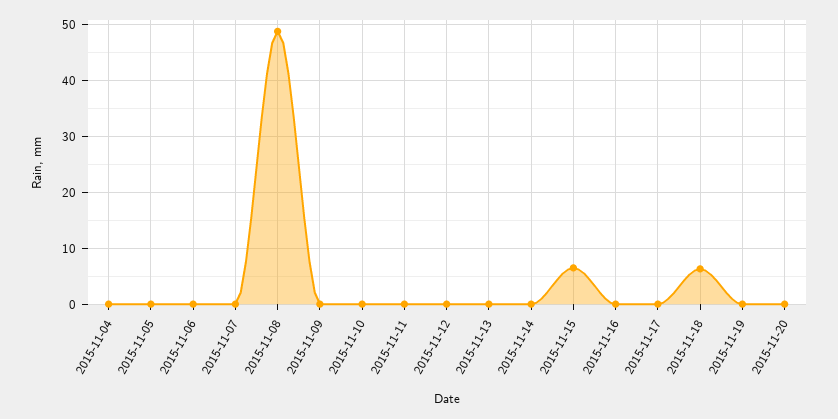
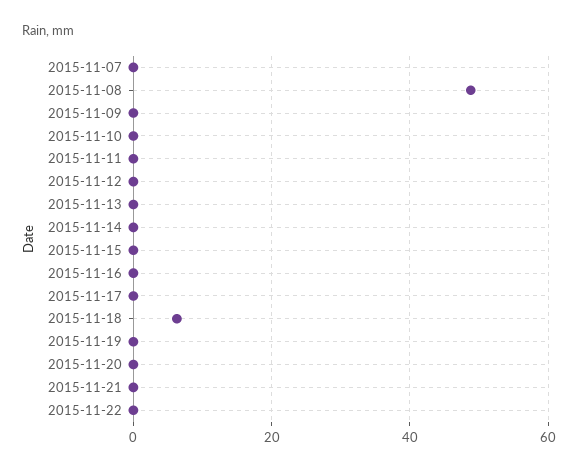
2015-11-04: 0 -> none
2015-11-05: 0 -> none
2015-11-06: 0 -> none
2015-11-15: 6 -> 0
2015-11-21: none -> 0
2015-11-22: none -> 0

